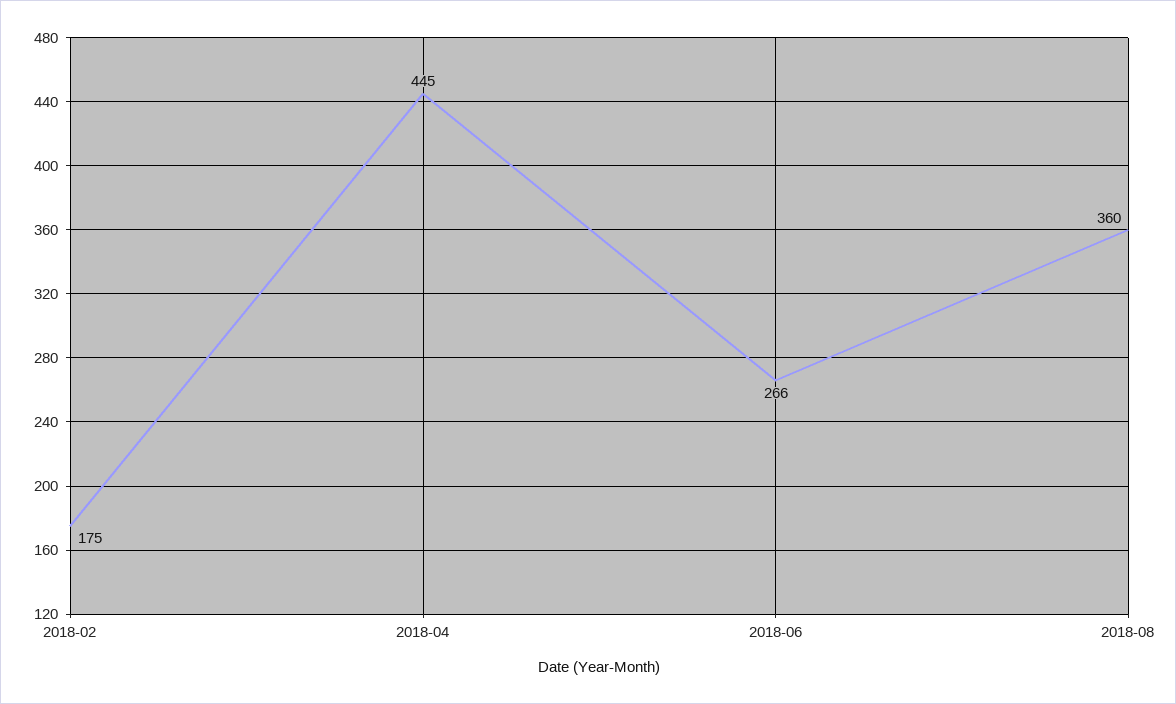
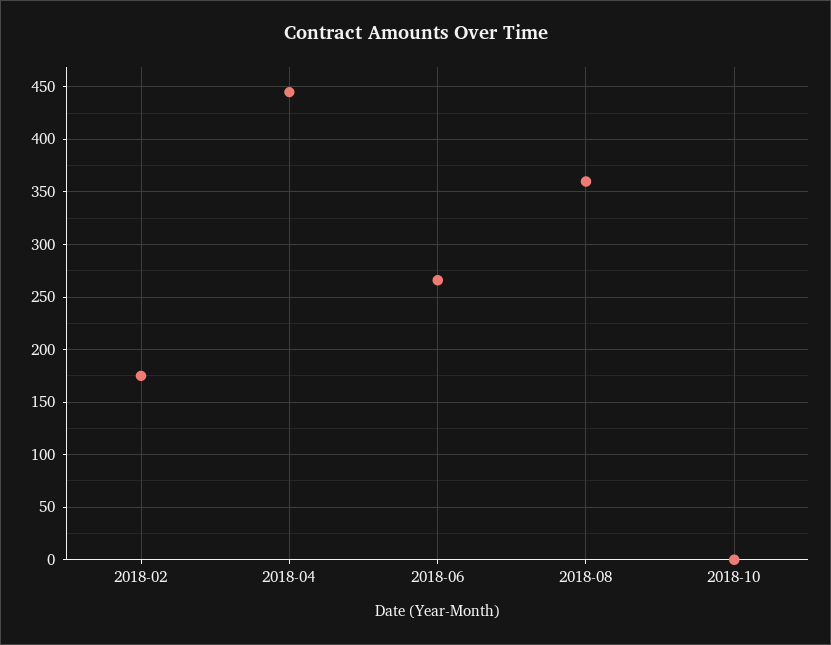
2018-10: none -> 0

